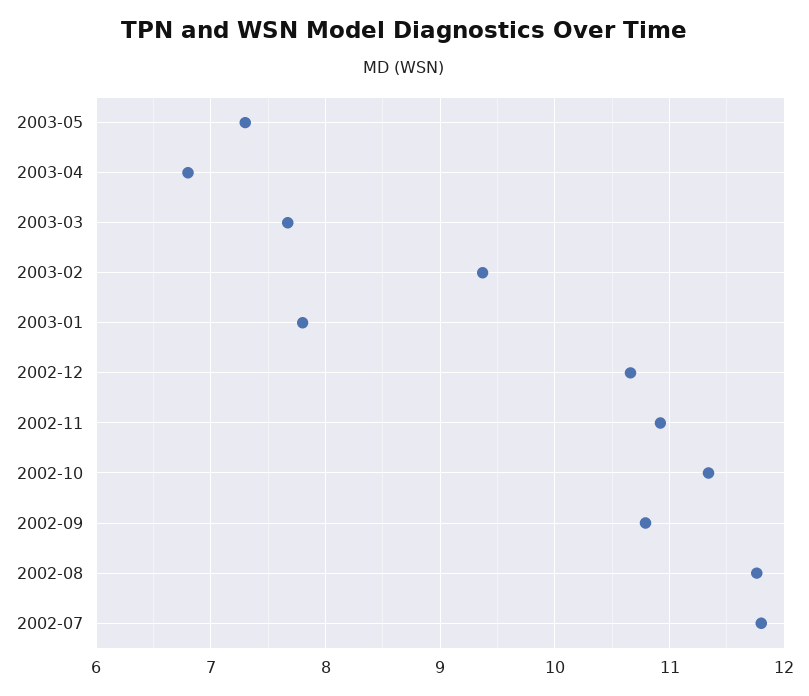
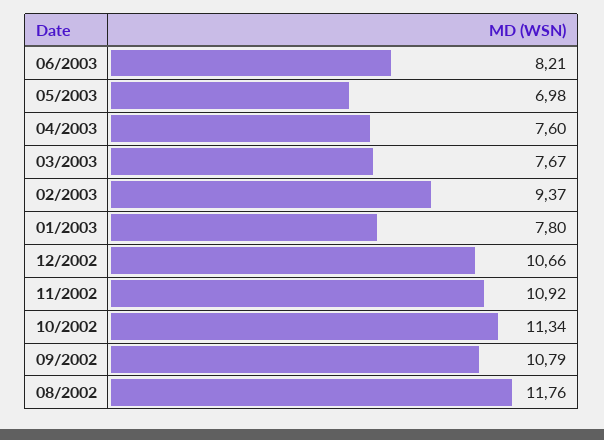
2003-05: 7.3 -> 6.98
2003-04: 6.8 -> 7.6
2002-07: 11.8 -> none
06/2003: none -> 8.21

